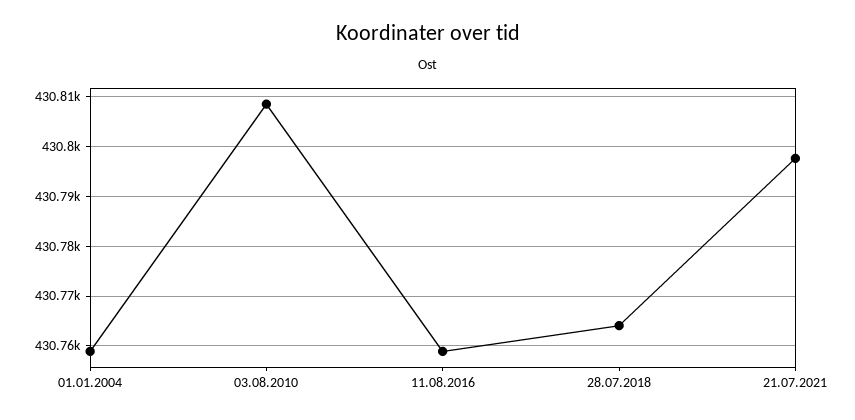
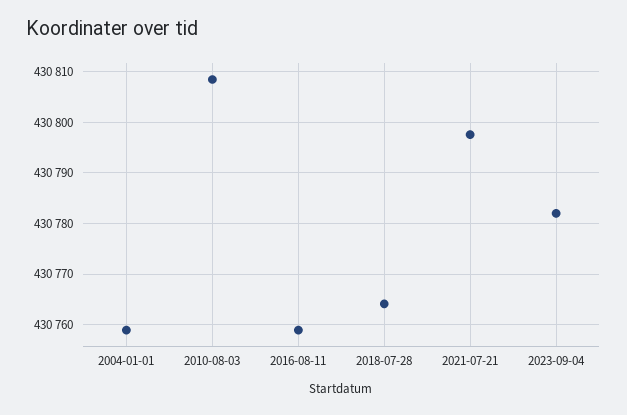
2023-09-04: none -> 430782

